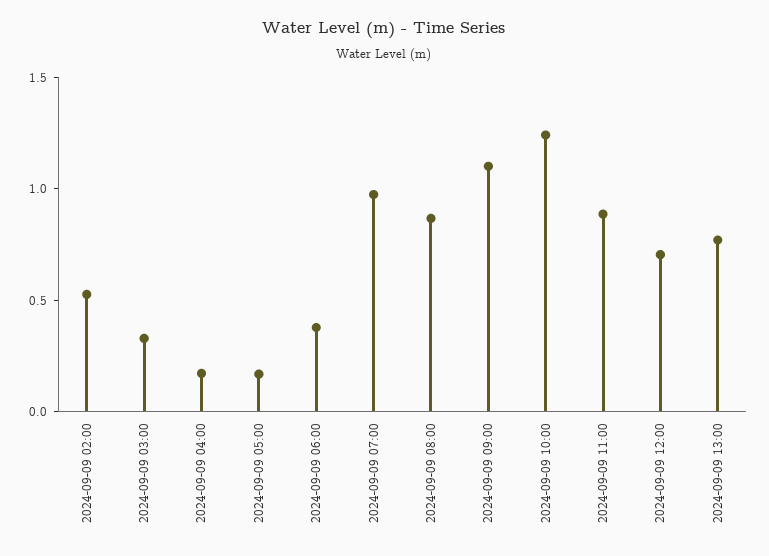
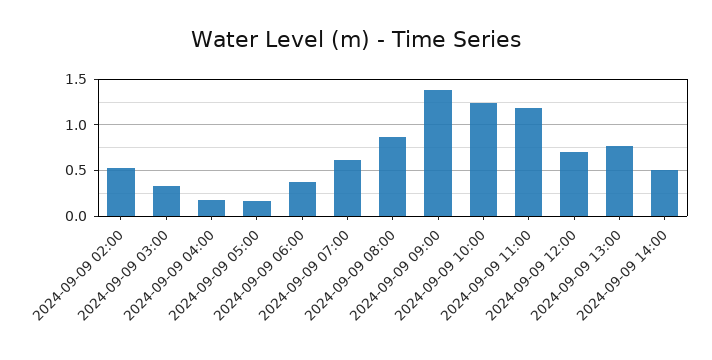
2024-09-09 07:00: 1 -> 0.6
2024-09-09 09:00: 1.1 -> 1.4
2024-09-09 11:00: 0.9 -> 1.2
2024-09-09 14:00: none -> 0.5

